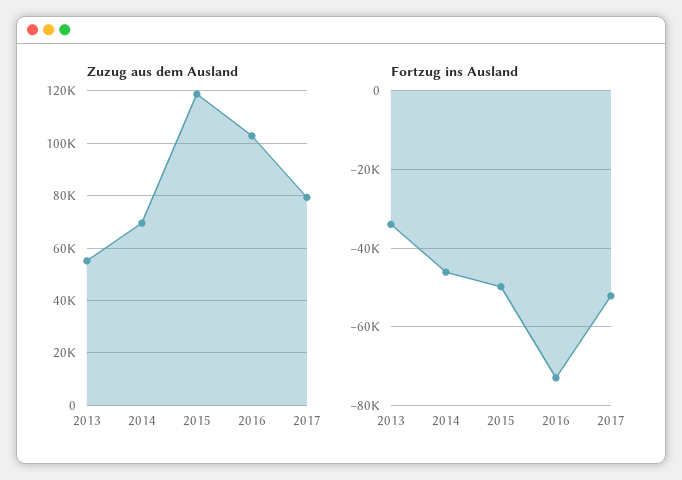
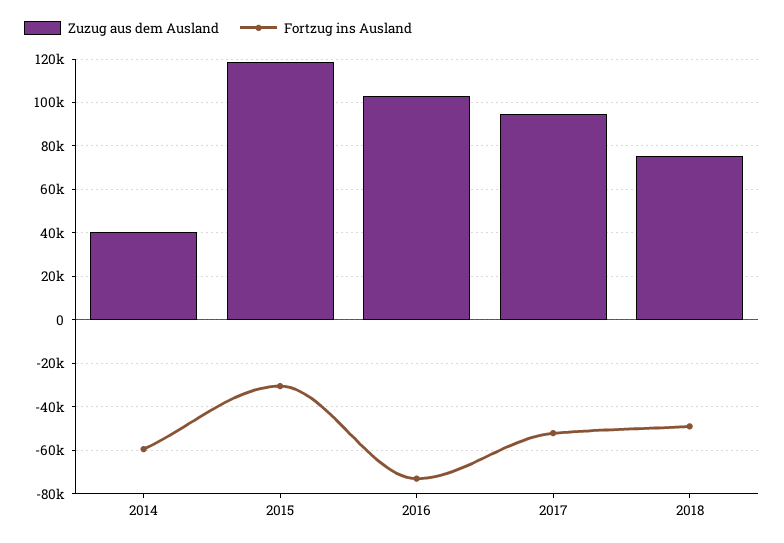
Zuzug aus dem Ausland, 2013: 55000 -> none
Zuzug aus dem Ausland, 2014: 70000 -> 40000
Zuzug aus dem Ausland, 2017: 80000 -> 95000
Fortzug ins Ausland, 2013: -34000 -> none
Fortzug ins Ausland, 2014: -46000 -> -60000
Fortzug ins Ausland, 2015: -50000 -> -30000
Zuzug aus dem Ausland, 2018: none -> 75000
Fortzug ins Ausland, 2018: none -> -50000

